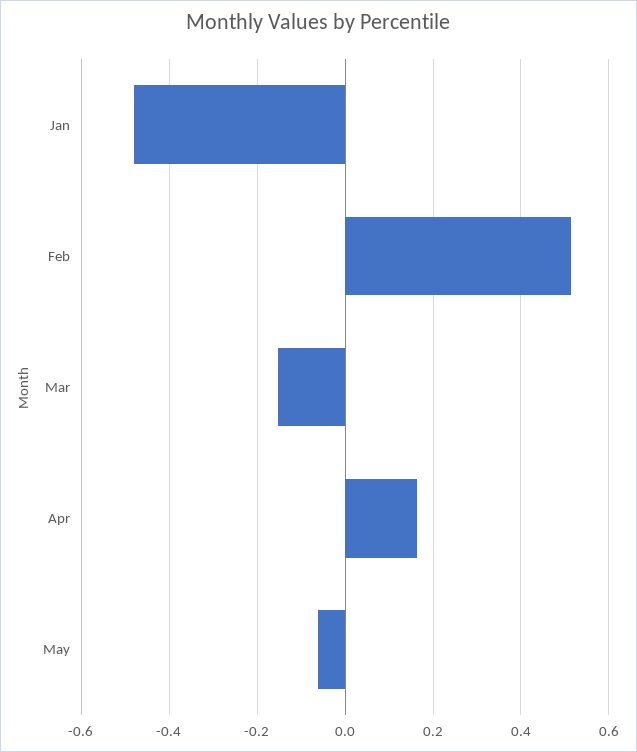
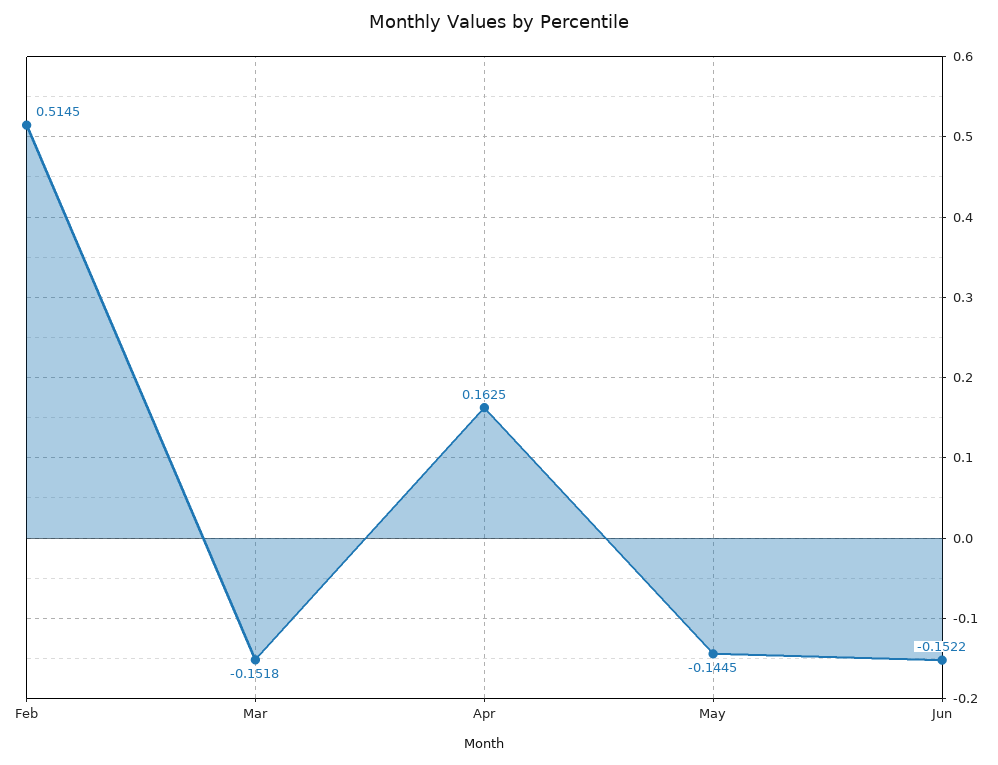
Jan: -0.48 -> none
May: -0.06 -> -0.1445
Jun: none -> -0.1522

